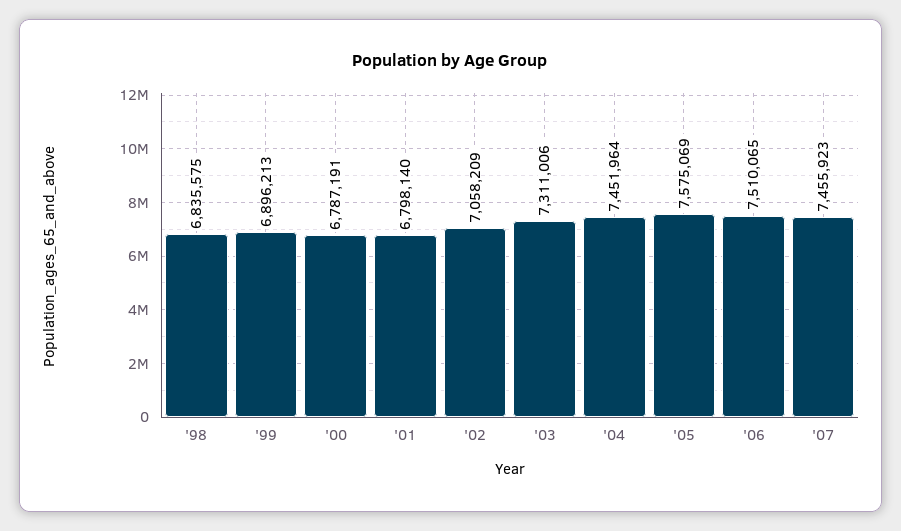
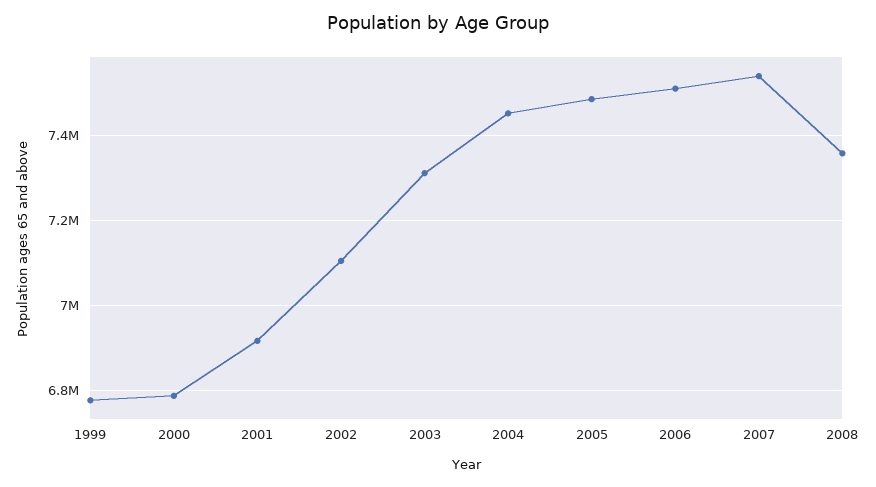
'98: 6835575 -> none
'99: 6896213 -> 6780000
'01: 6798140 -> 6920000
'02: 7058209 -> 7100000
'05: 7575069 -> 7480000
'07: 7455923 -> 7540000
2008: none -> 7360000

